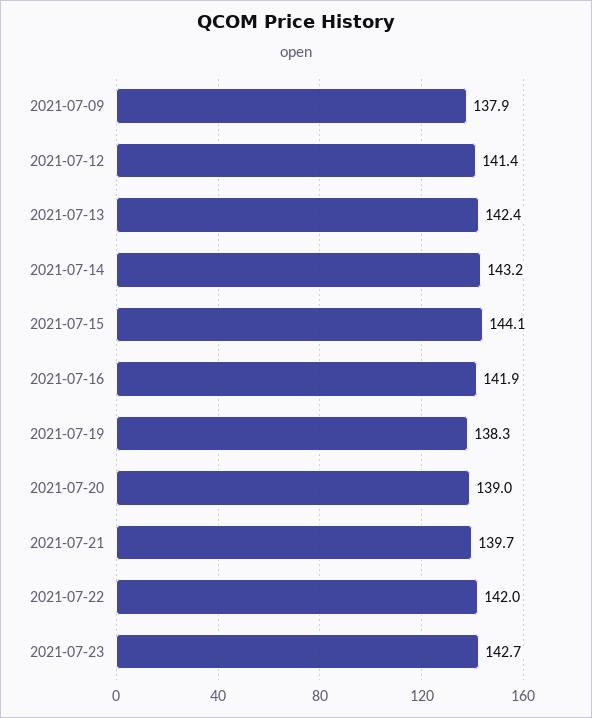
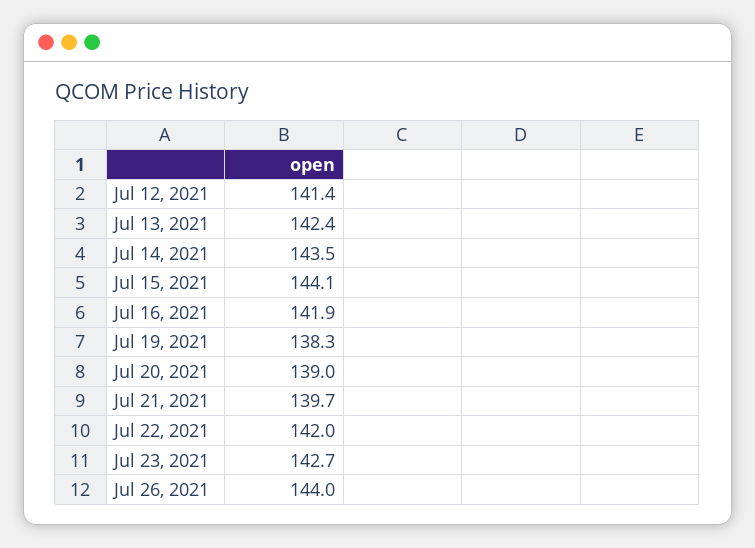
2021-07-09: 137.9 -> none
2021-07-14: 143.2 -> 143.5
Jul 26, 2021: none -> 144

